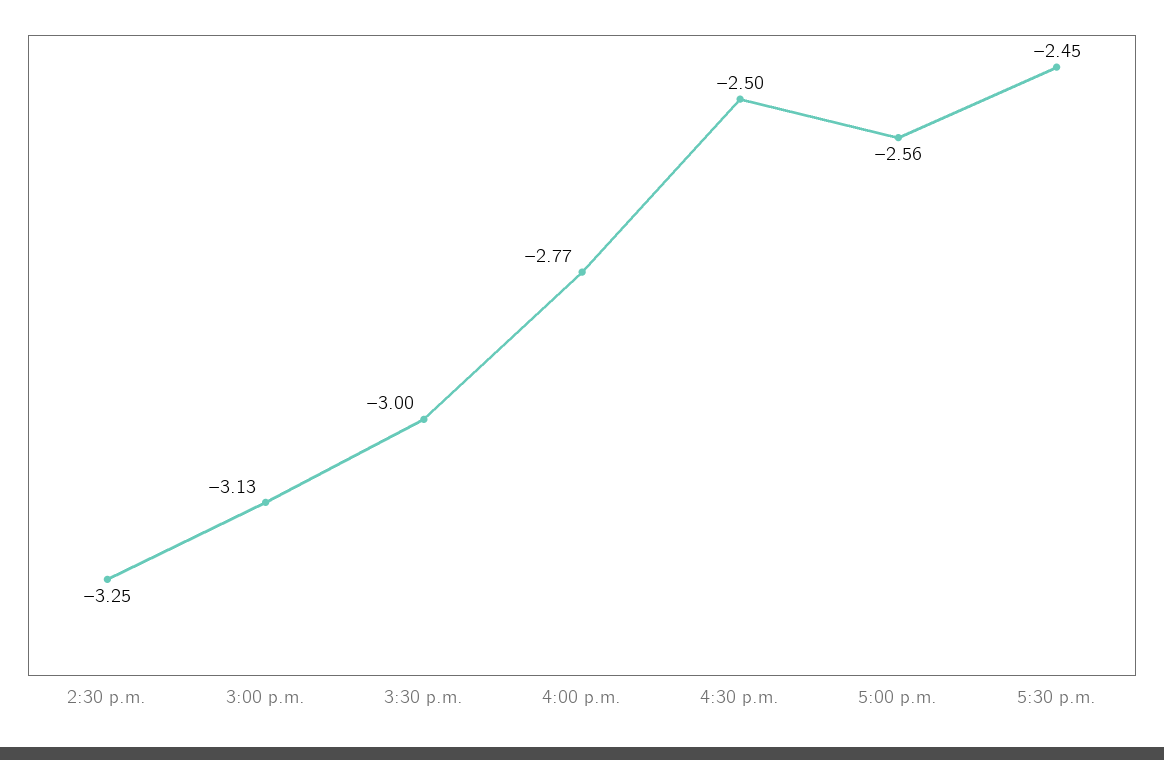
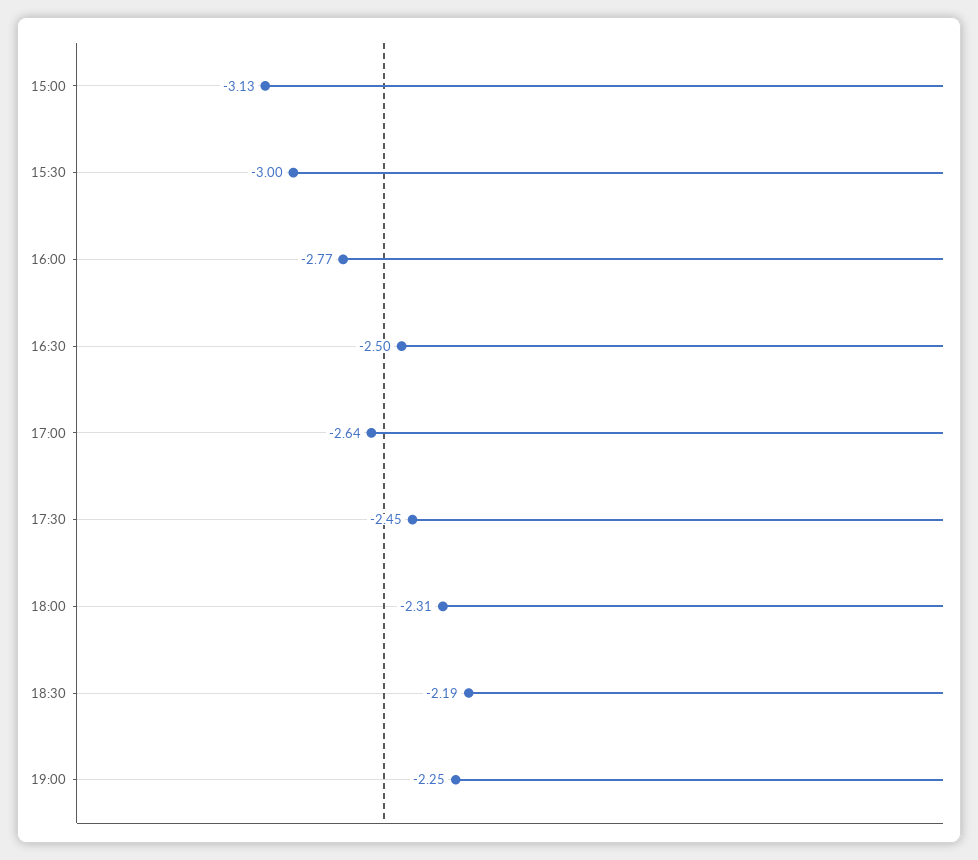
2:30 p.m.: -3.25 -> none
5:00 p.m.: -2.56 -> -2.64
18:00: none -> -2.31
18:30: none -> -2.19
19:00: none -> -2.25

